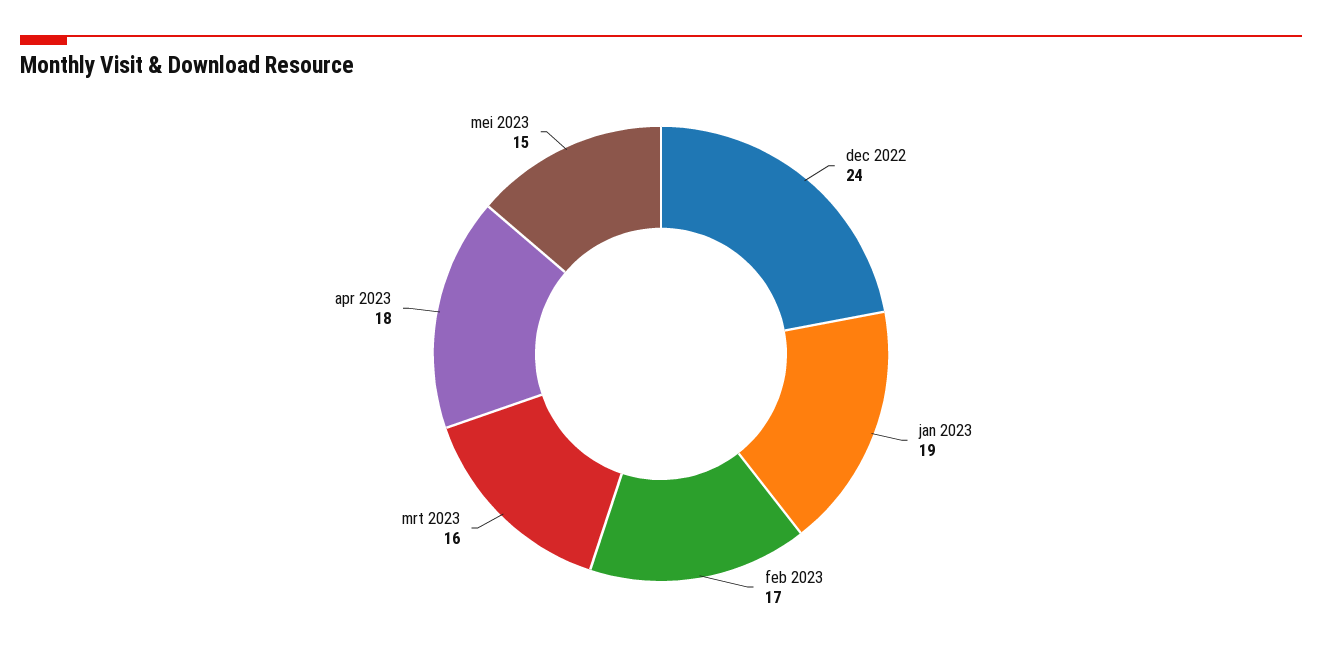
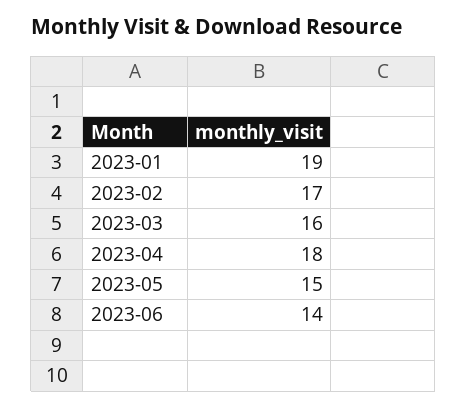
dec 2022: 24 -> none
2023-06: none -> 14

